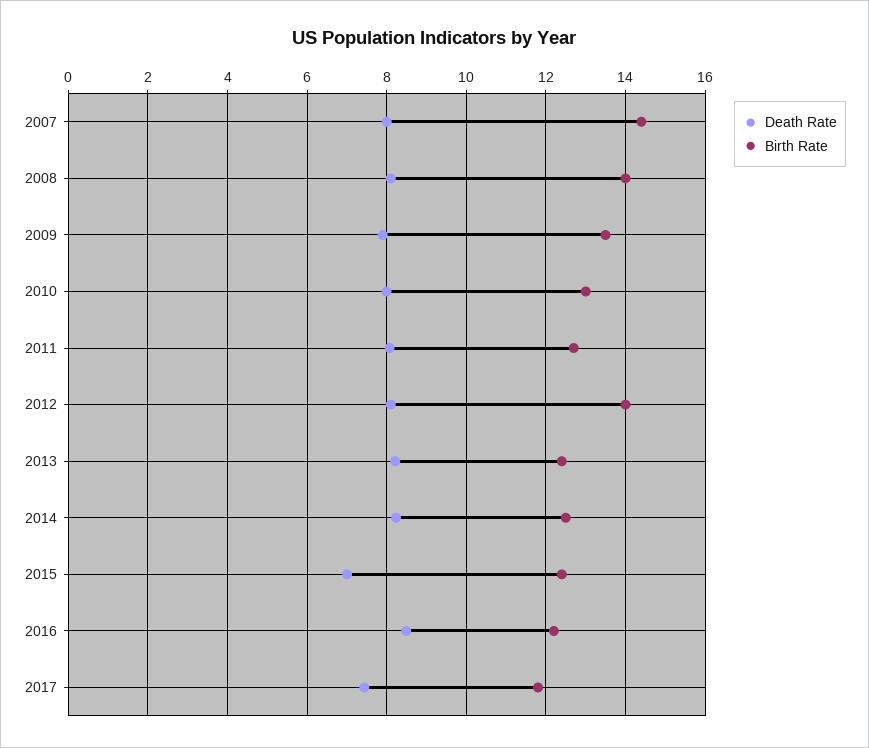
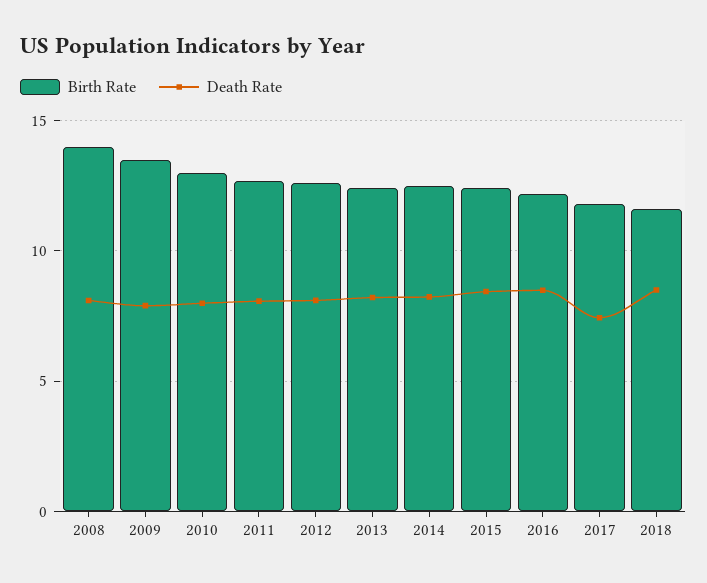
Death Rate, 2007: 8 -> none
Birth Rate, 2007: 14.4 -> none
Birth Rate, 2012: 14 -> 12.5
Death Rate, 2015: 7 -> 8.5
Birth Rate, 2018: none -> 11.5
Death Rate, 2018: none -> 8.5

